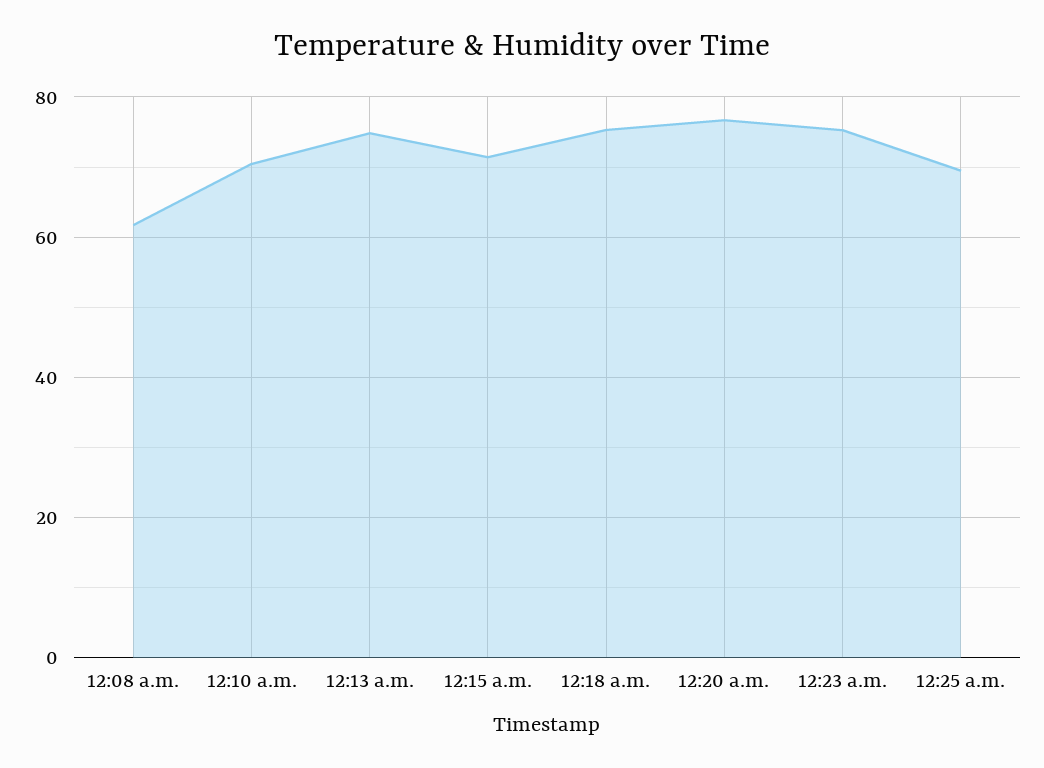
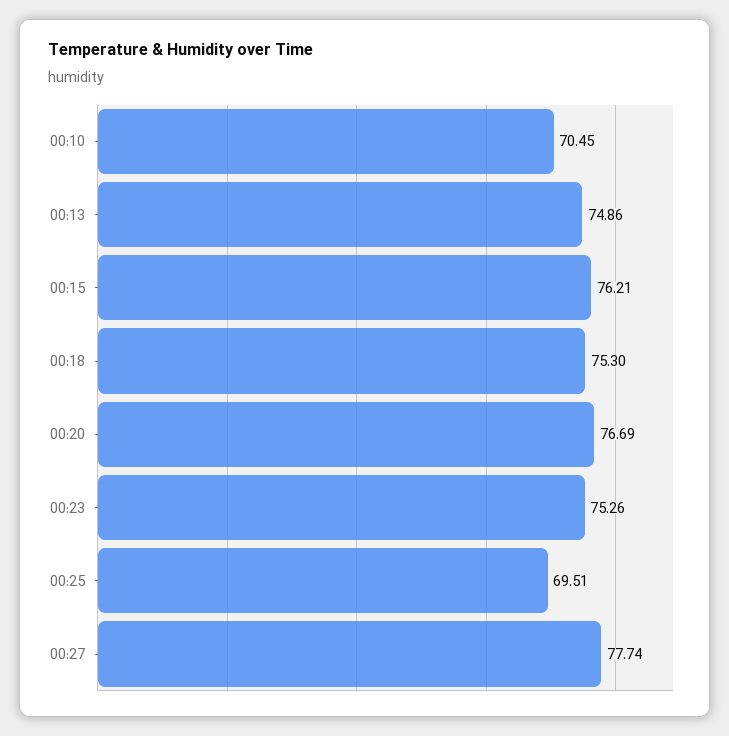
12:08 a.m.: 62 -> none
12:15 a.m.: 72 -> 76.21
00:27: none -> 77.74

